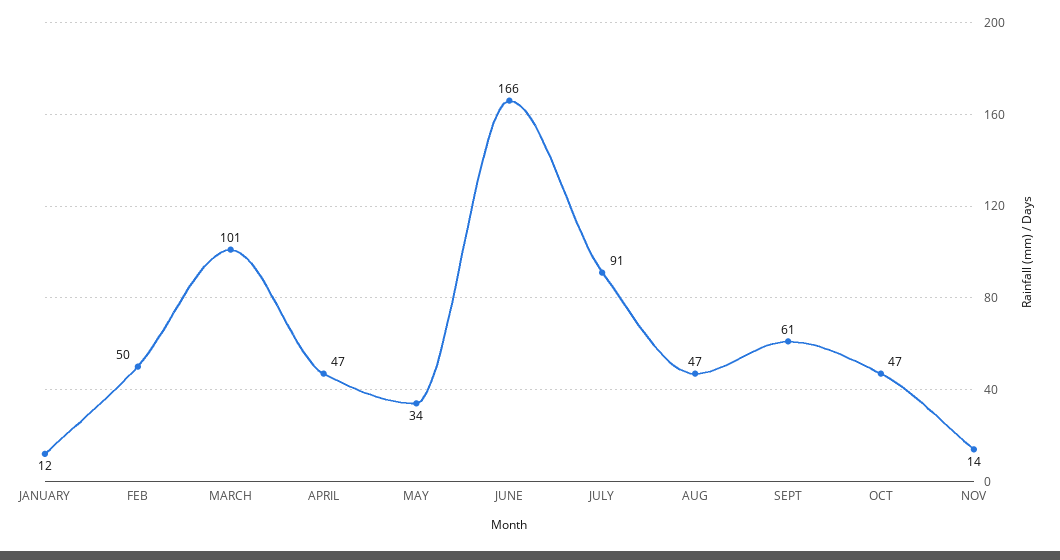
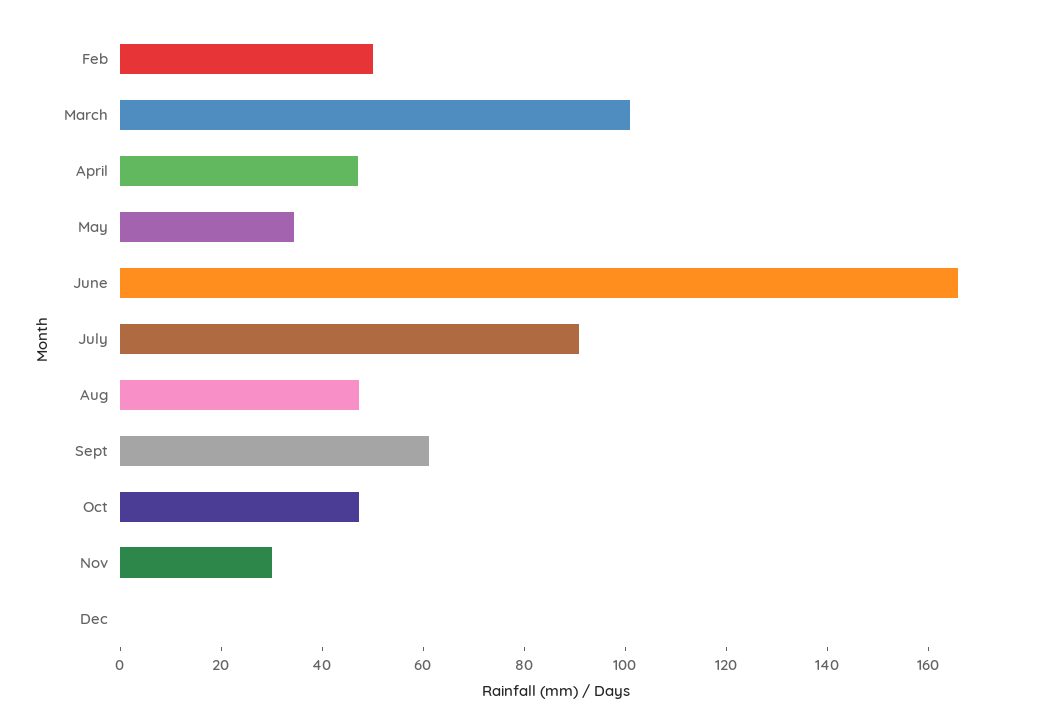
JANUARY: 12 -> none
NOV: 14 -> 30
Dec: none -> 0

